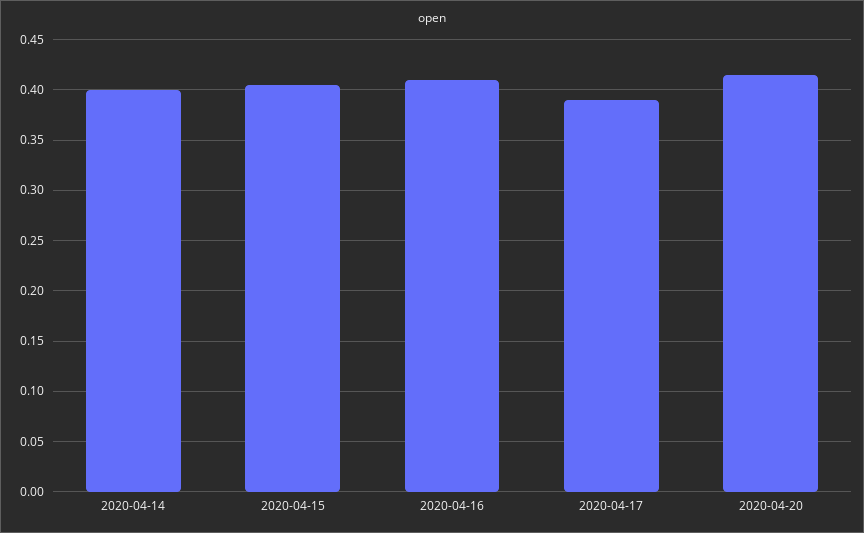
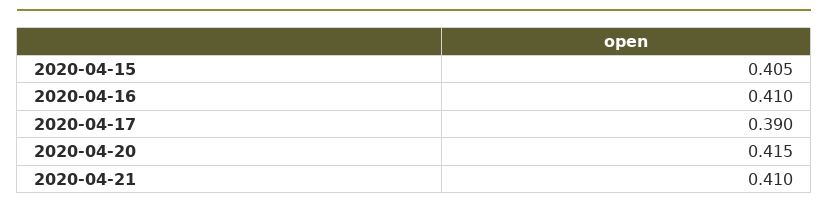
2020-04-14: 0.4 -> none
2020-04-21: none -> 0.41

